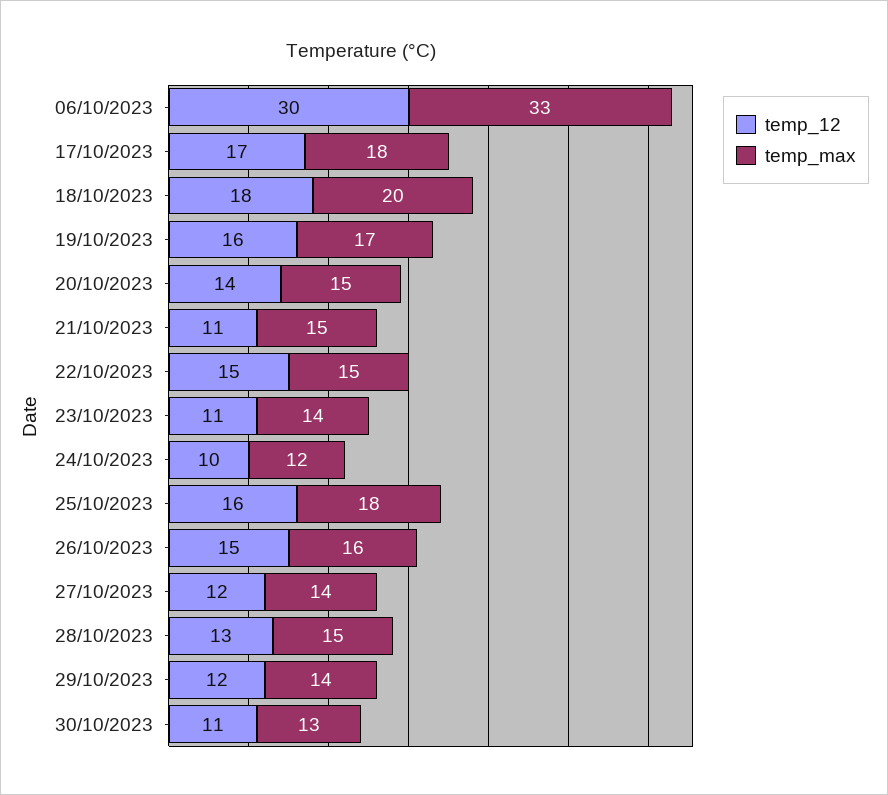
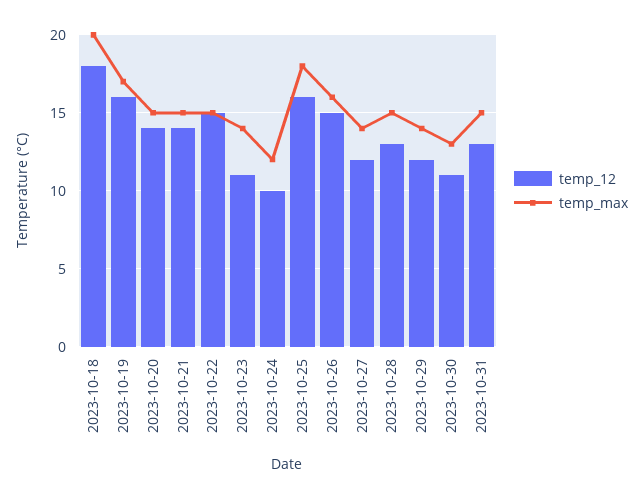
temp_12, 06/10/2023: 30 -> none
temp_max, 06/10/2023: 33 -> none
temp_12, 17/10/2023: 17 -> none
temp_max, 17/10/2023: 18 -> none
temp_12, 21/10/2023: 11 -> 14
temp_12, 2023-10-31: none -> 13
temp_max, 2023-10-31: none -> 15

